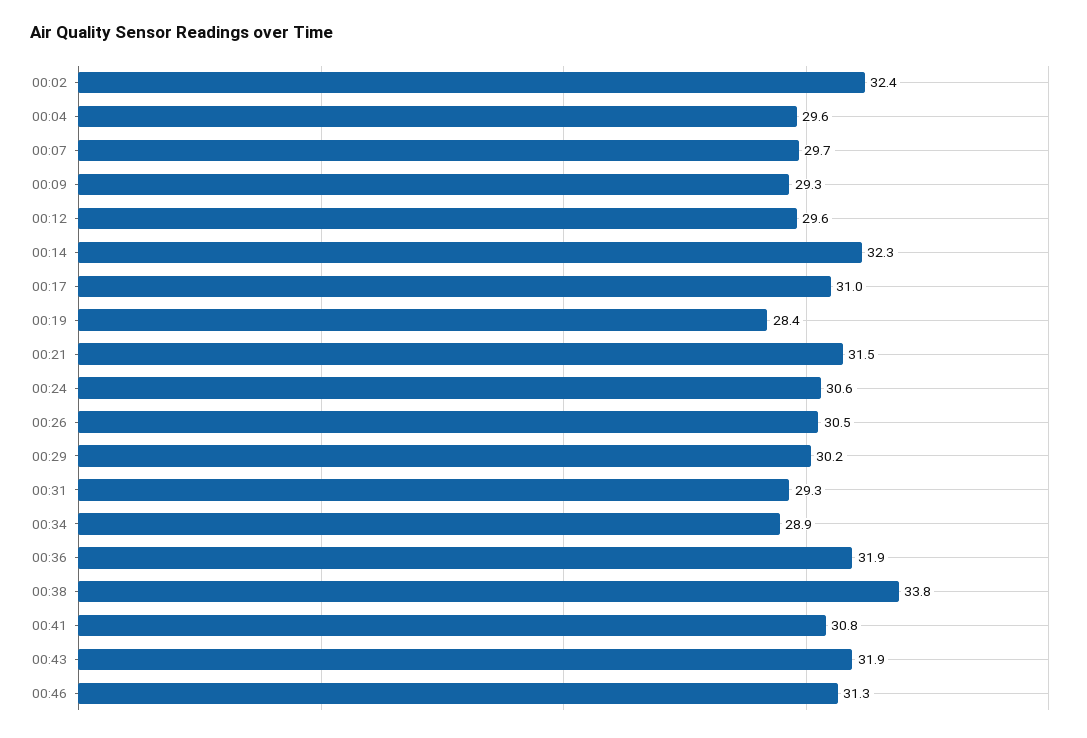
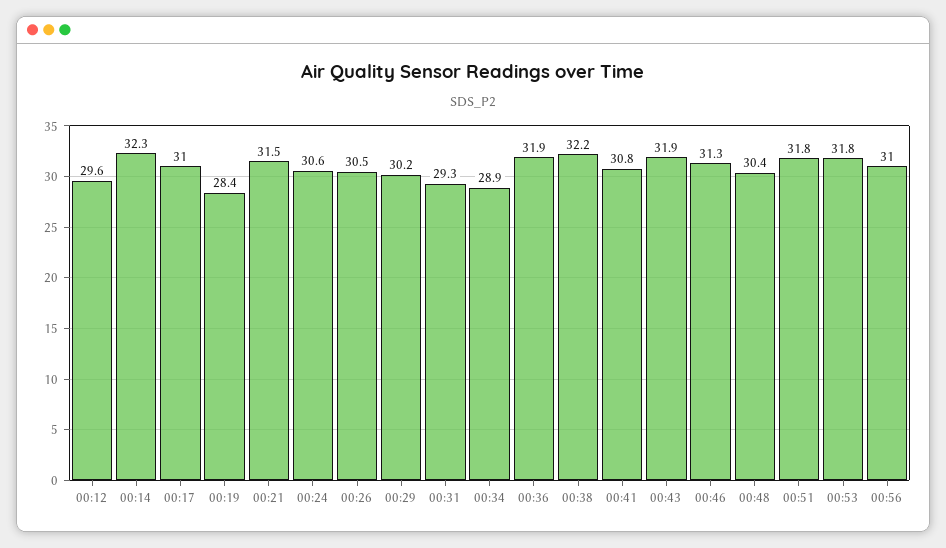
00:02: 32.4 -> none
00:04: 29.6 -> none
00:07: 29.7 -> none
00:09: 29.3 -> none
00:38: 33.8 -> 32.2
00:48: none -> 30.4
00:51: none -> 31.8
00:53: none -> 31.8
00:56: none -> 31

